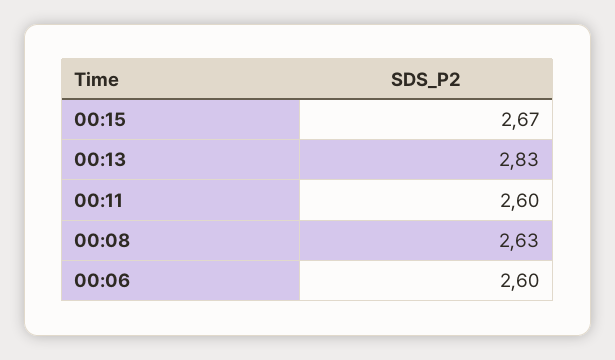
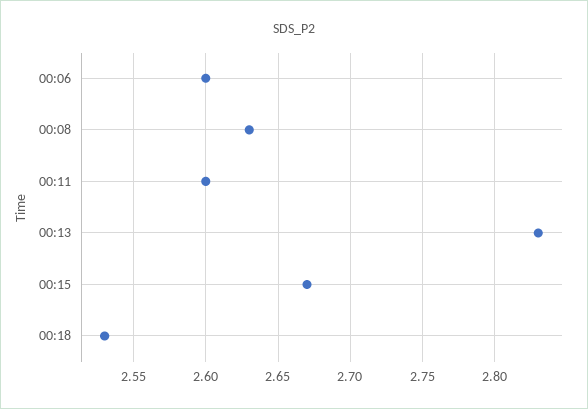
00:18: none -> 2.53

